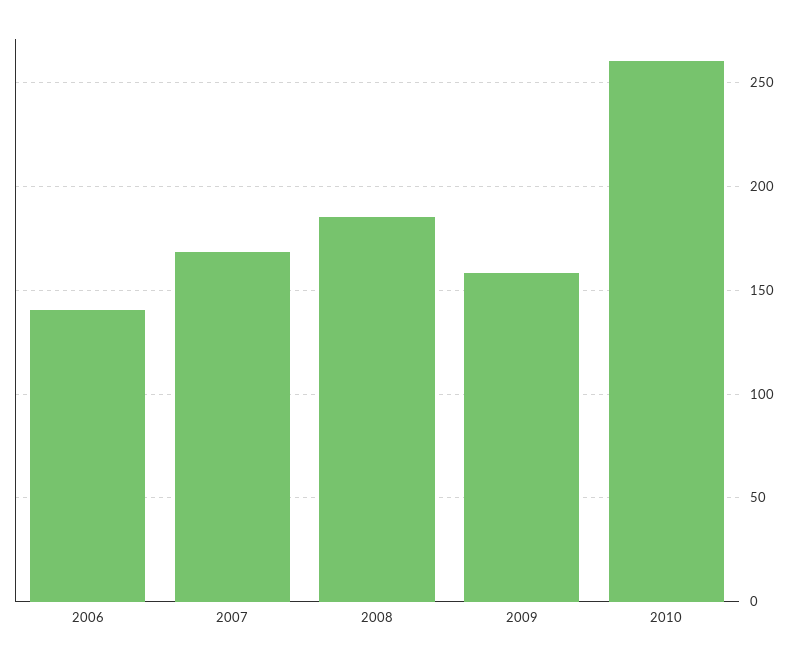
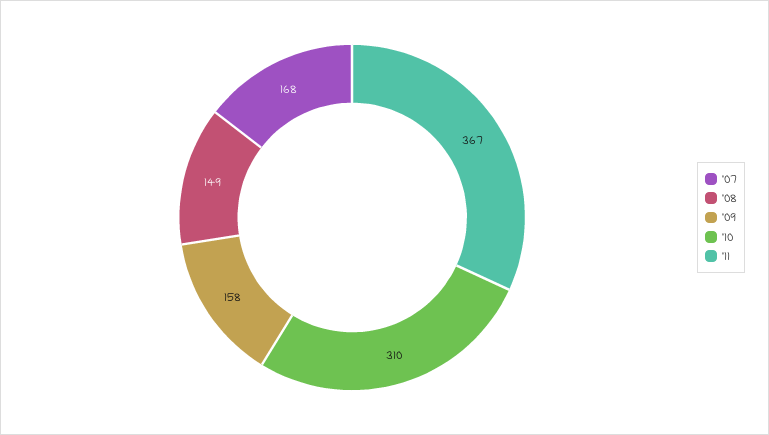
2006: 140 -> none
2008: 185 -> 149
2010: 260 -> 310
'11: none -> 367

